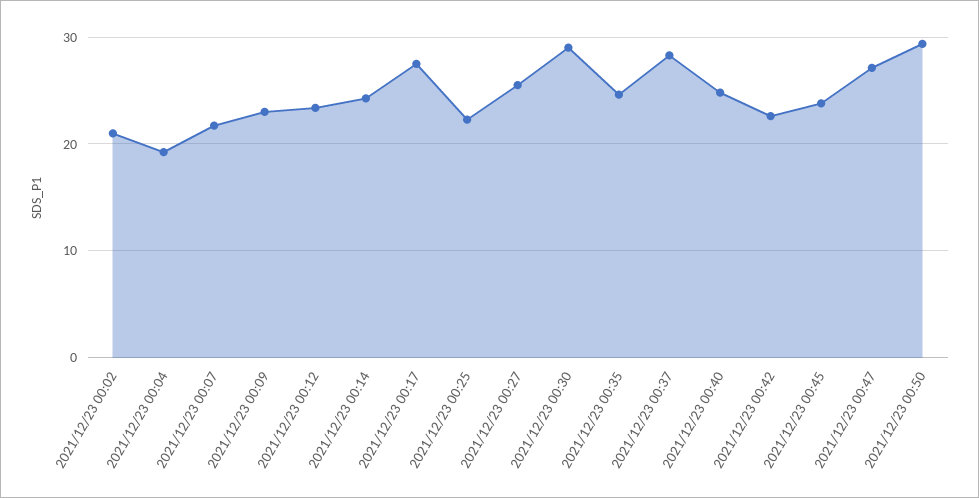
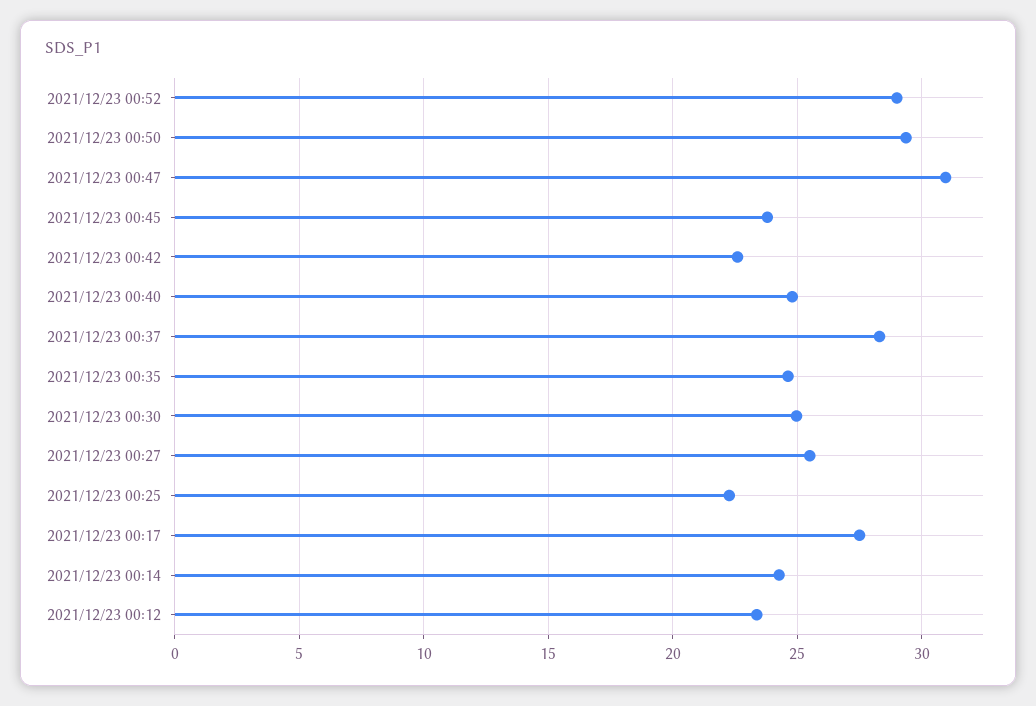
2021/12/23 00:02: 21 -> none
2021/12/23 00:04: 19 -> none
2021/12/23 00:07: 22 -> none
2021/12/23 00:09: 23 -> none
2021/12/23 00:30: 29 -> 25
2021/12/23 00:47: 27 -> 31
2021/12/23 00:52: none -> 29

